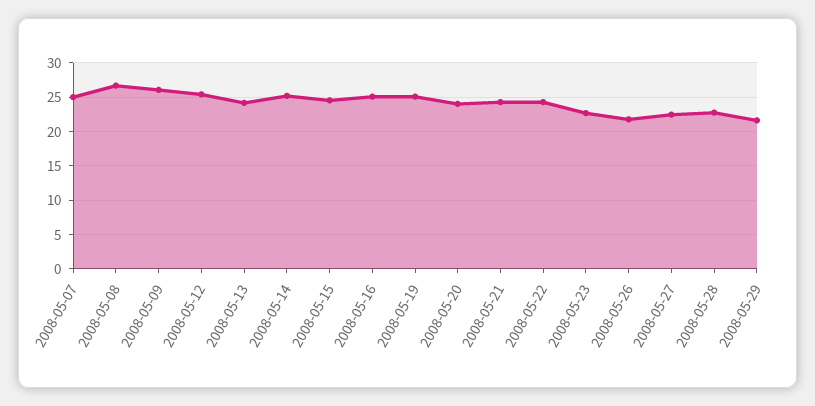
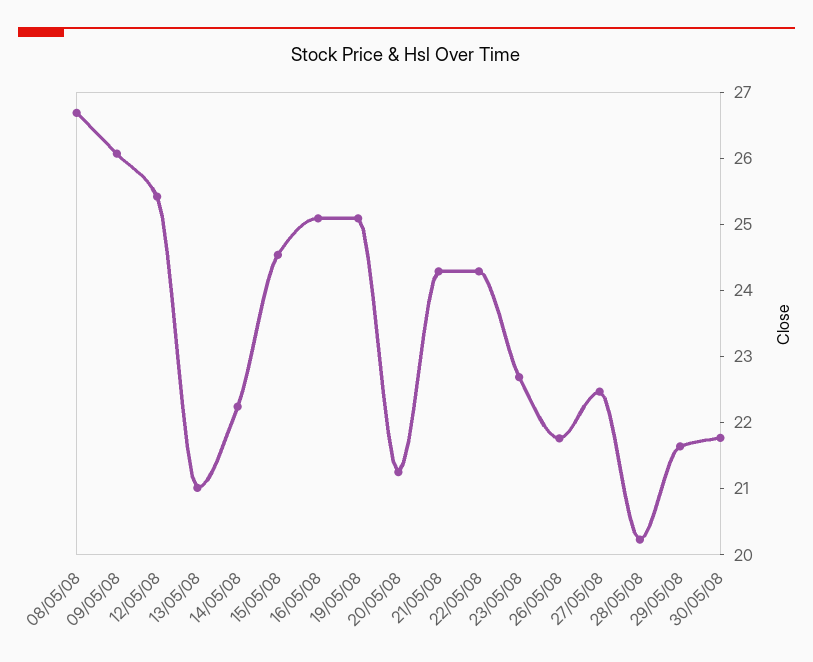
2008-05-07: 25 -> none
2008-05-13: 24 -> 21
2008-05-14: 25 -> 22.2
2008-05-20: 24 -> 21.2
2008-05-28: 23 -> 20.2
30/05/08: none -> 21.8

